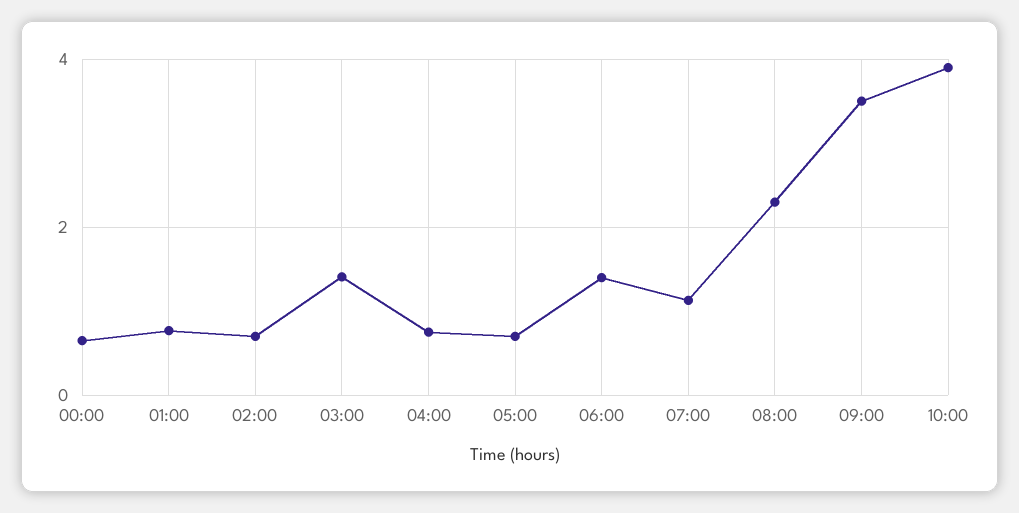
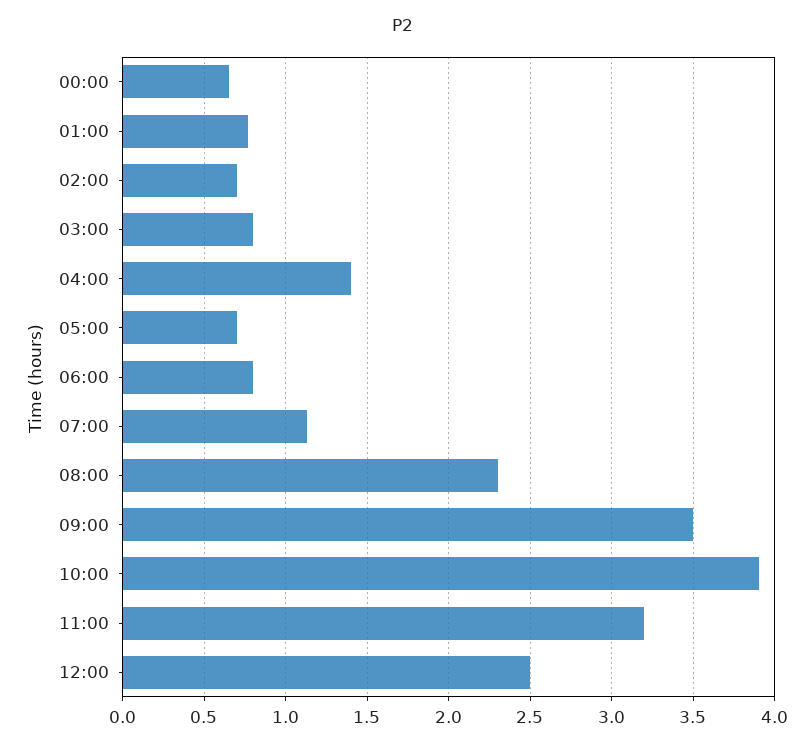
03:00: 1.4 -> 0.8
04:00: 0.8 -> 1.4
06:00: 1.4 -> 0.8
11:00: none -> 3.2
12:00: none -> 2.5

